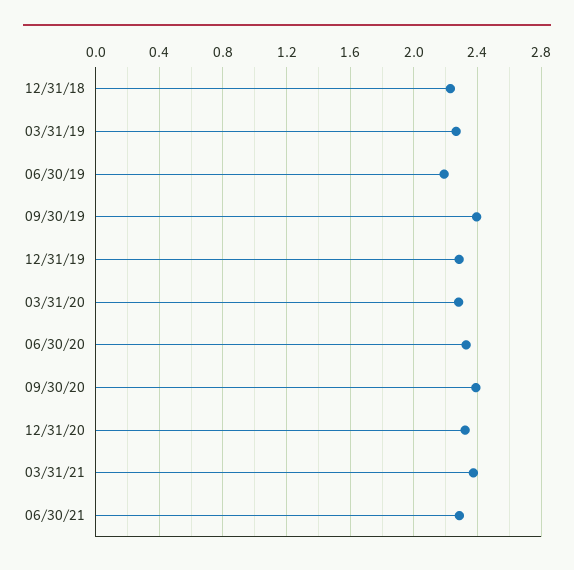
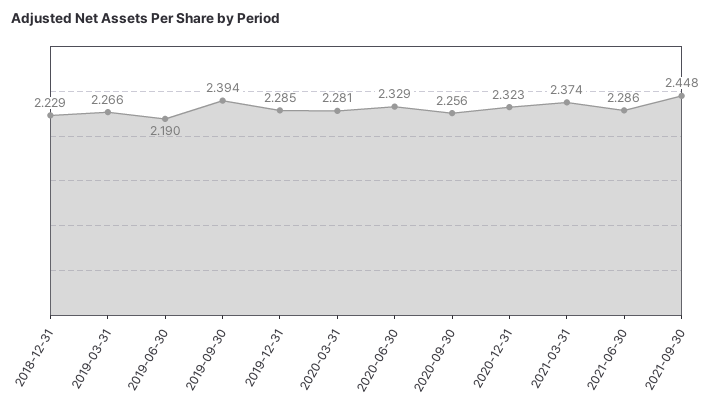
09/30/20: 2.4 -> 2.256
2021-09-30: none -> 2.448

